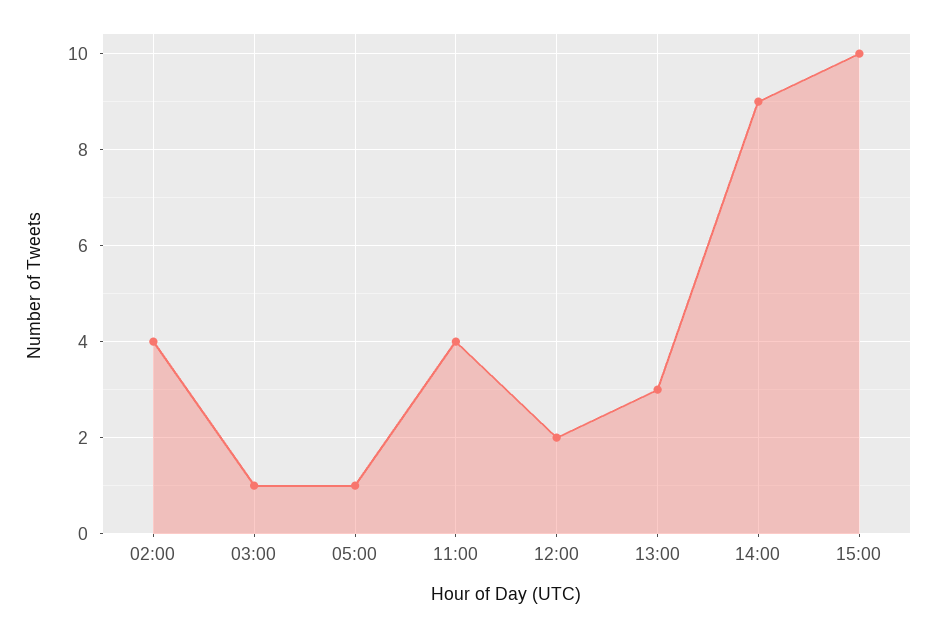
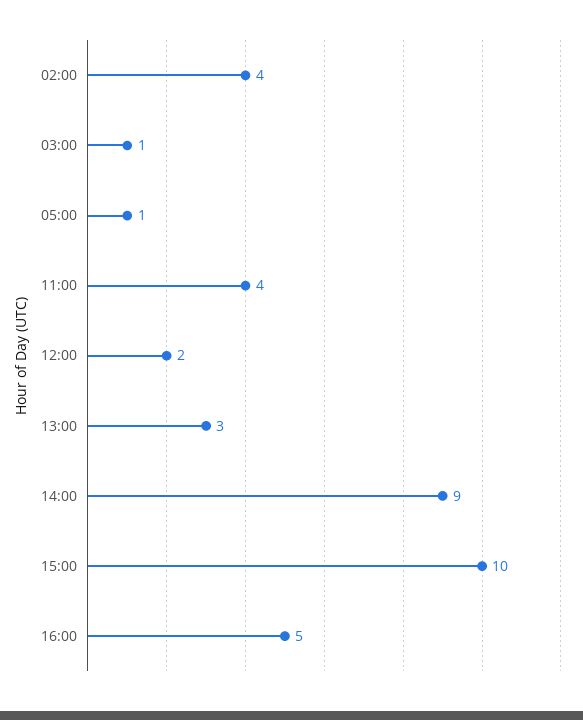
16:00: none -> 5

